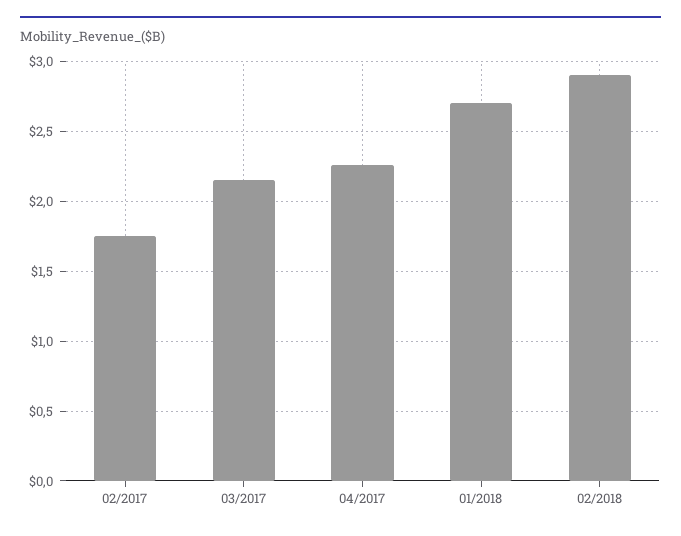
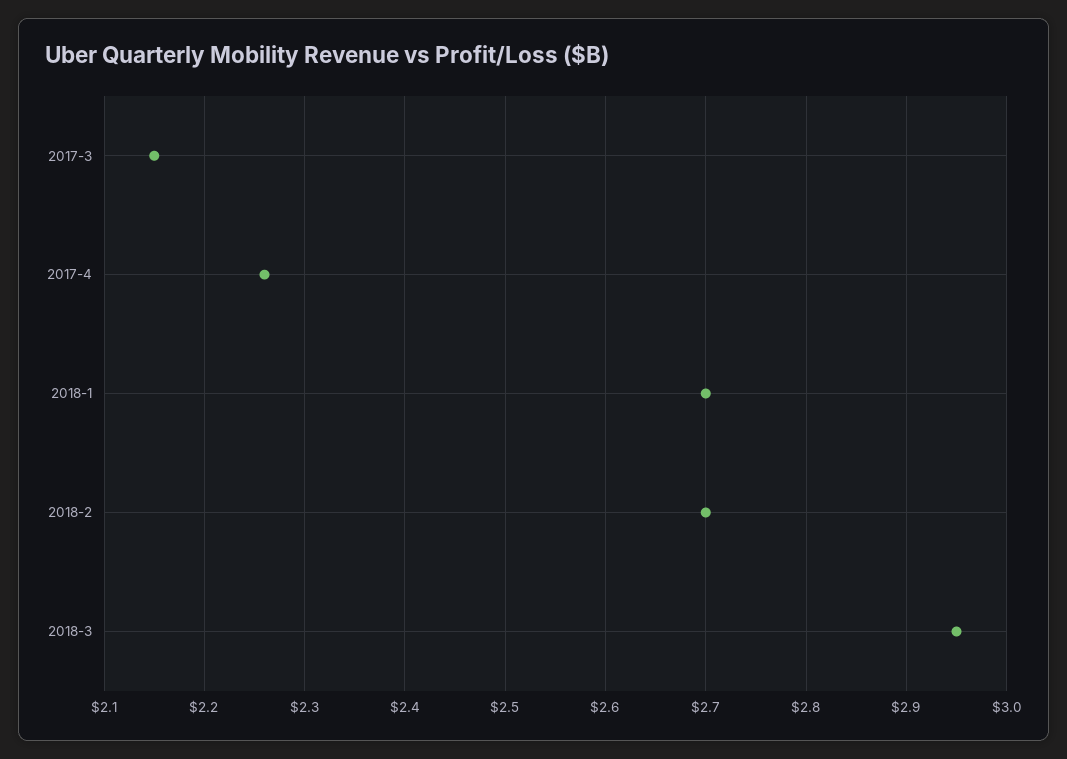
02/2017: 1.75 -> none
02/2018: 2.9 -> 2.7
2018-3: none -> 2.95

